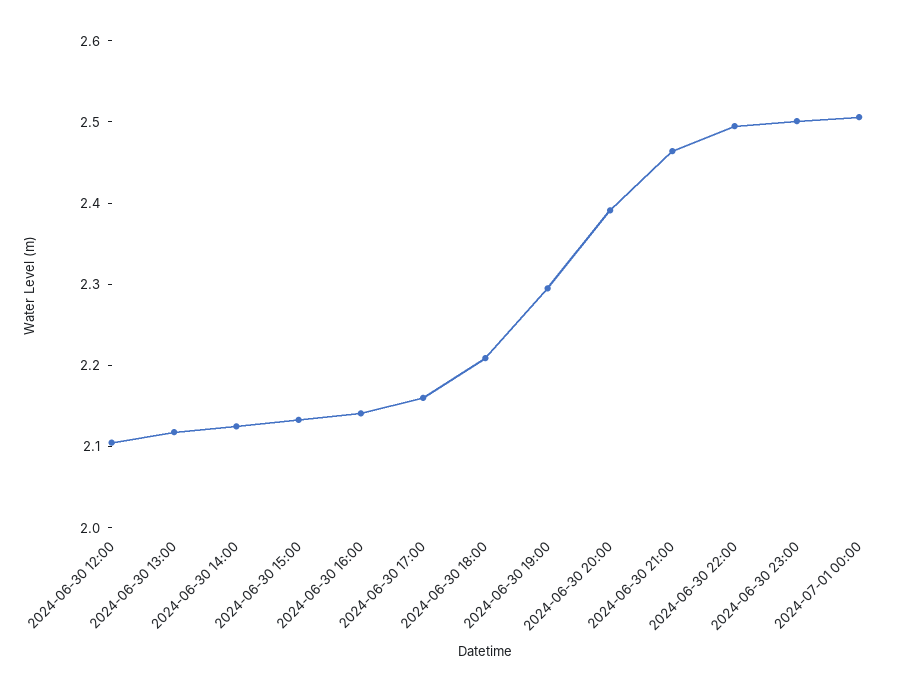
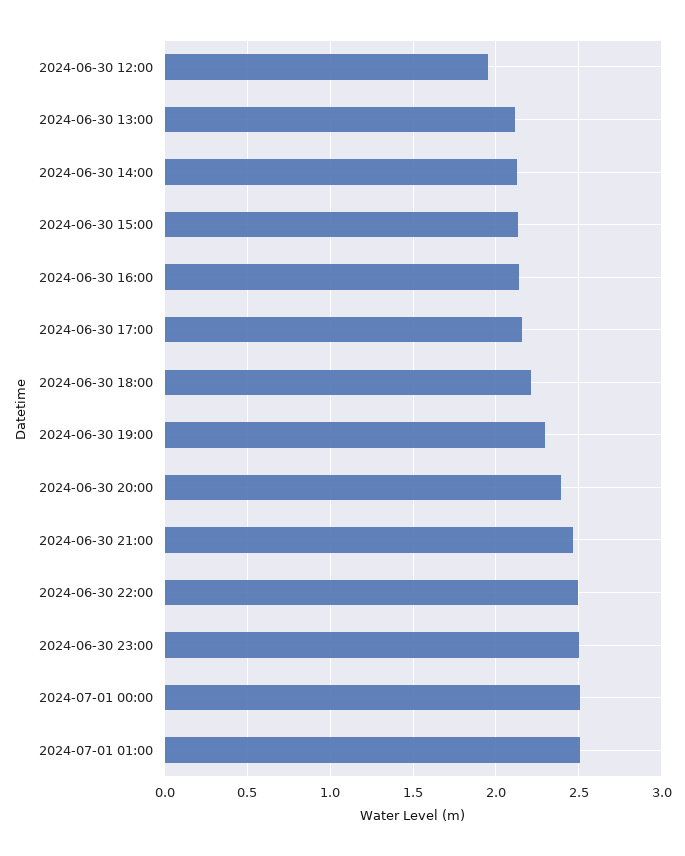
2024-06-30 12:00: 2.1 -> 1.95
2024-07-01 01:00: none -> 2.5

